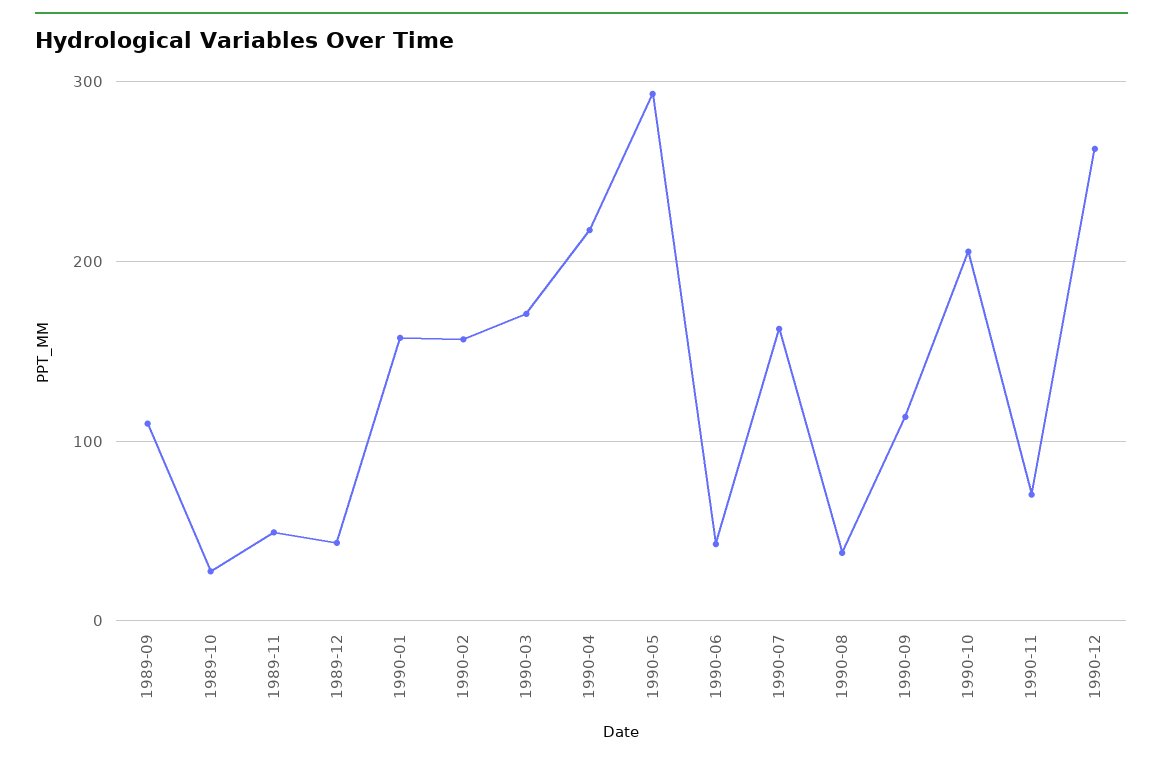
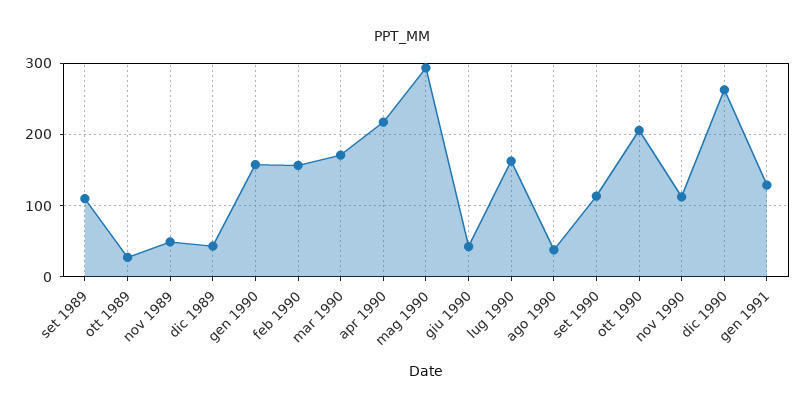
1990-11: 70 -> 110
gen 1991: none -> 130

